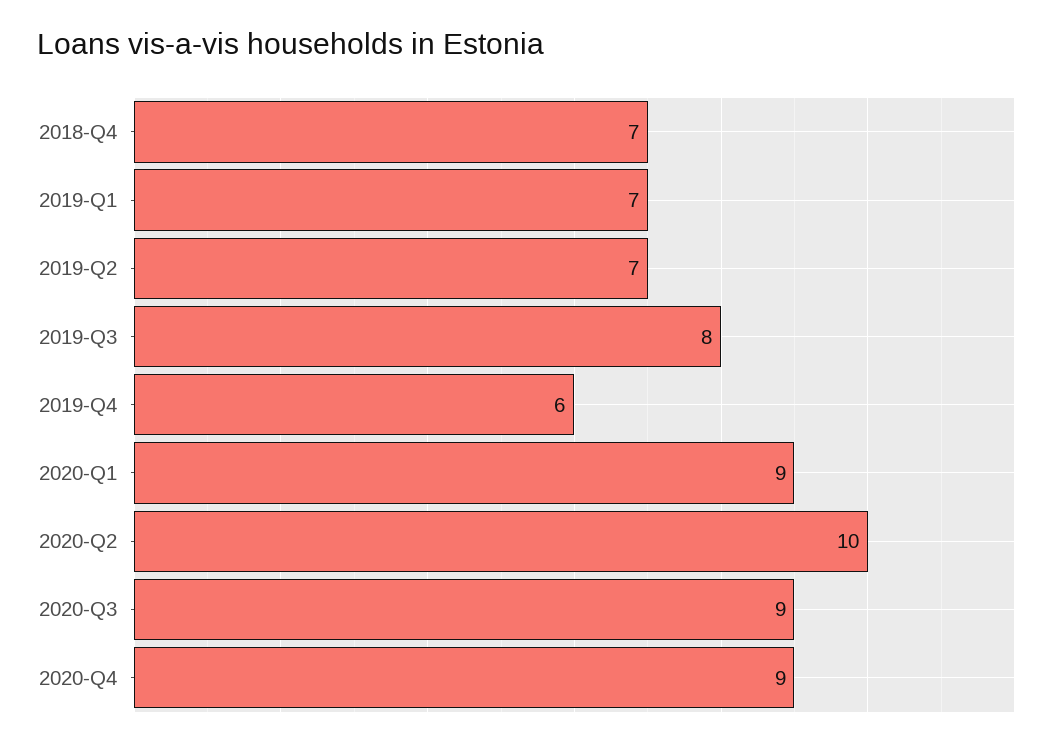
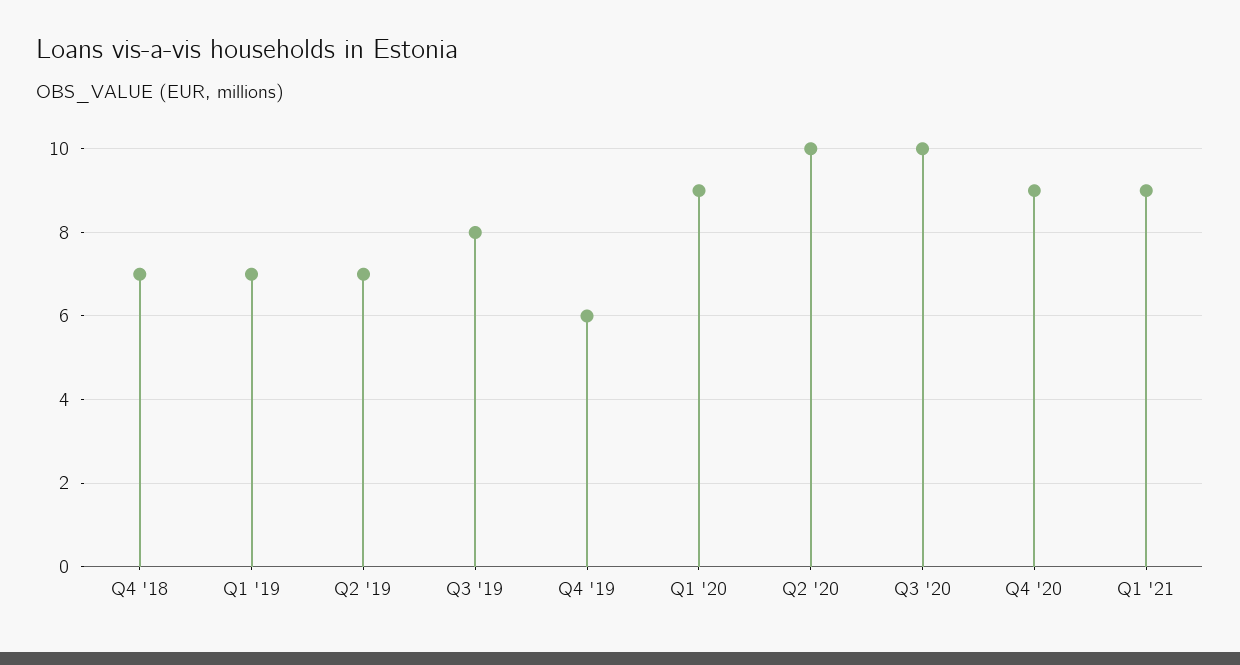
2020-Q3: 9 -> 10
Q1 '21: none -> 9

